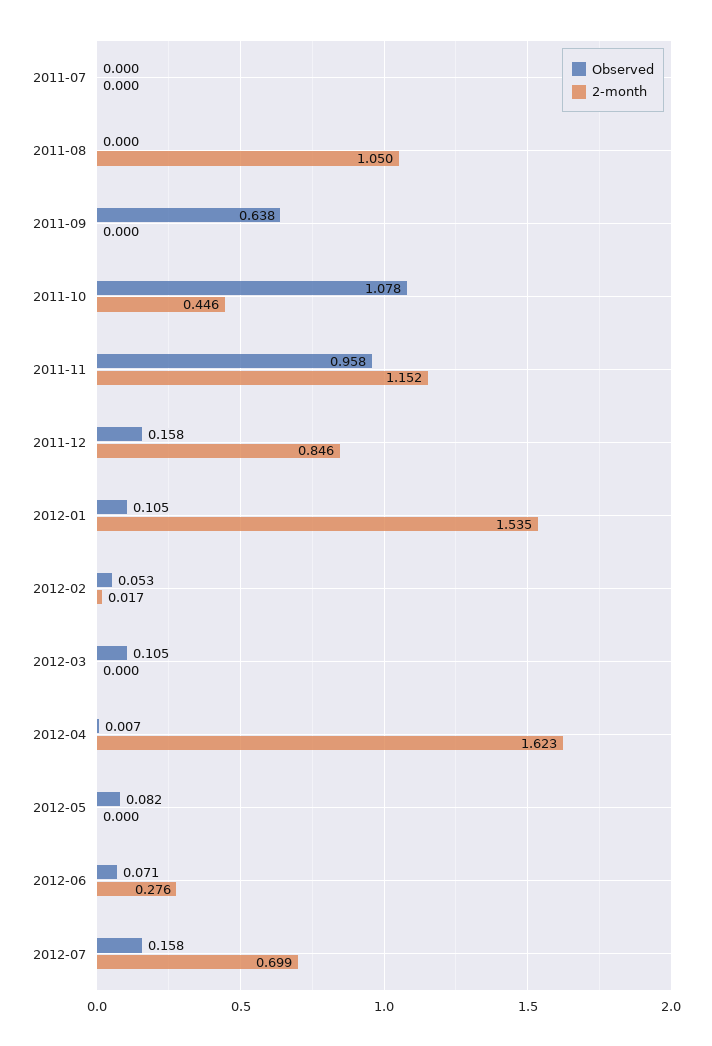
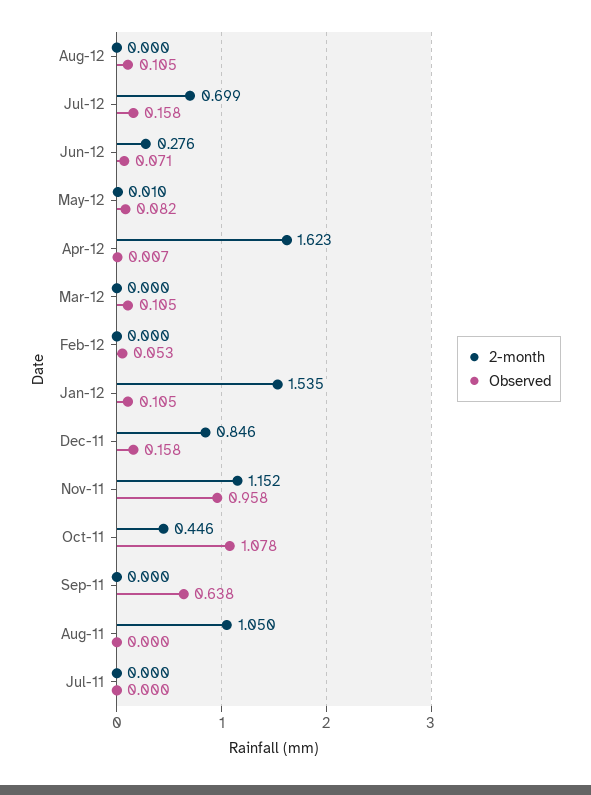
2-month, 2012-02: 0.017 -> 0
2-month, 2012-05: 0 -> 0.01
2-month, Aug-12: none -> 0
Observed, Aug-12: none -> 0.105

